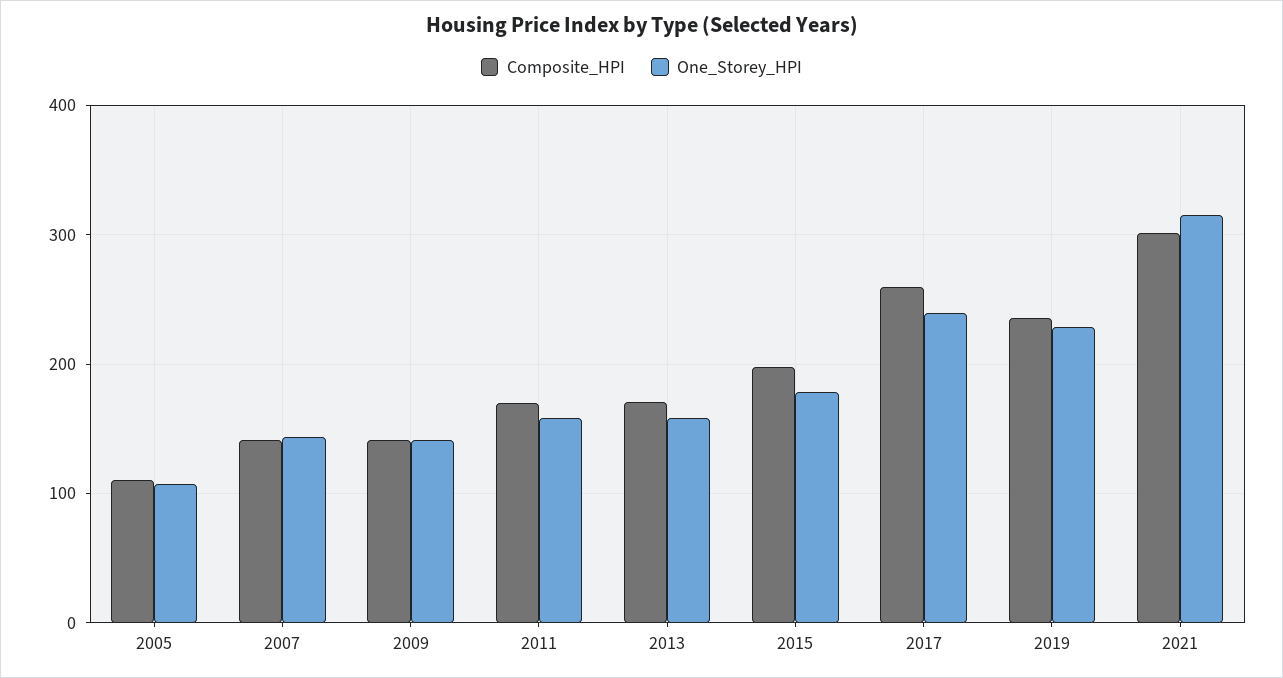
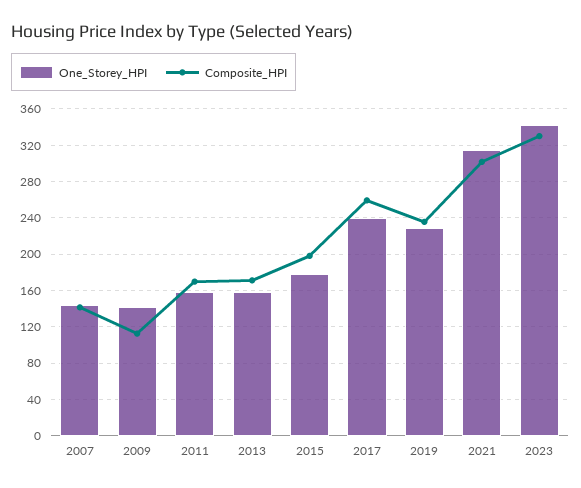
Composite_HPI, 2005: 110 -> none
One_Storey_HPI, 2005: 110 -> none
Composite_HPI, 2009: 140 -> 110
One_Storey_HPI, 2023: none -> 340
Composite_HPI, 2023: none -> 330

